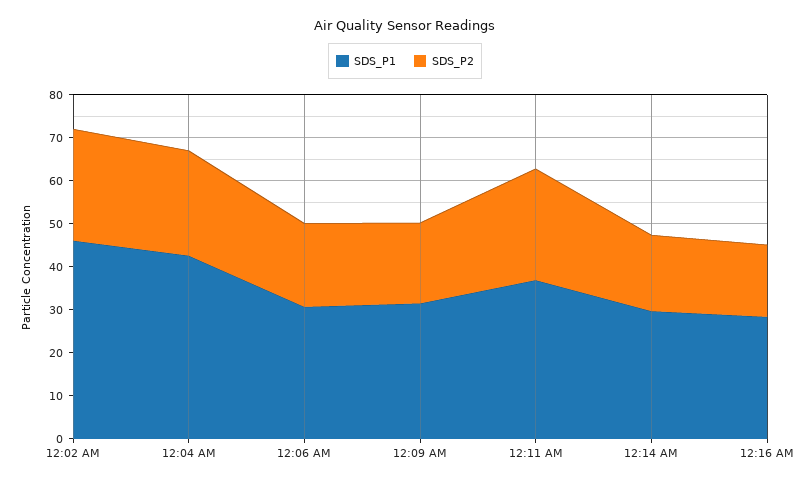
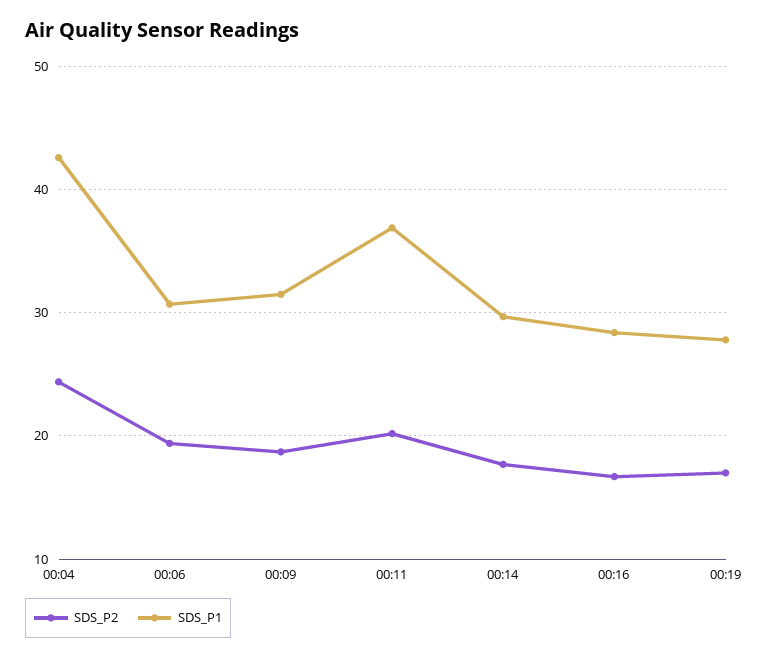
SDS_P1, 12:02 AM: 46 -> none
SDS_P2, 12:02 AM: 26 -> none
SDS_P2, 12:11 AM: 26 -> 20
SDS_P2, 00:19: none -> 17
SDS_P1, 00:19: none -> 28

